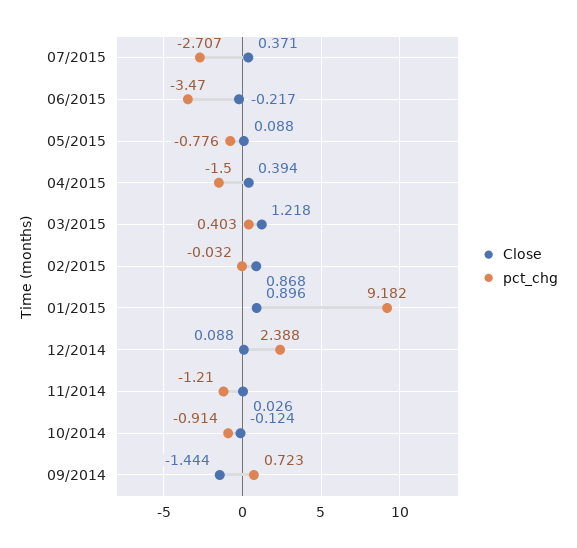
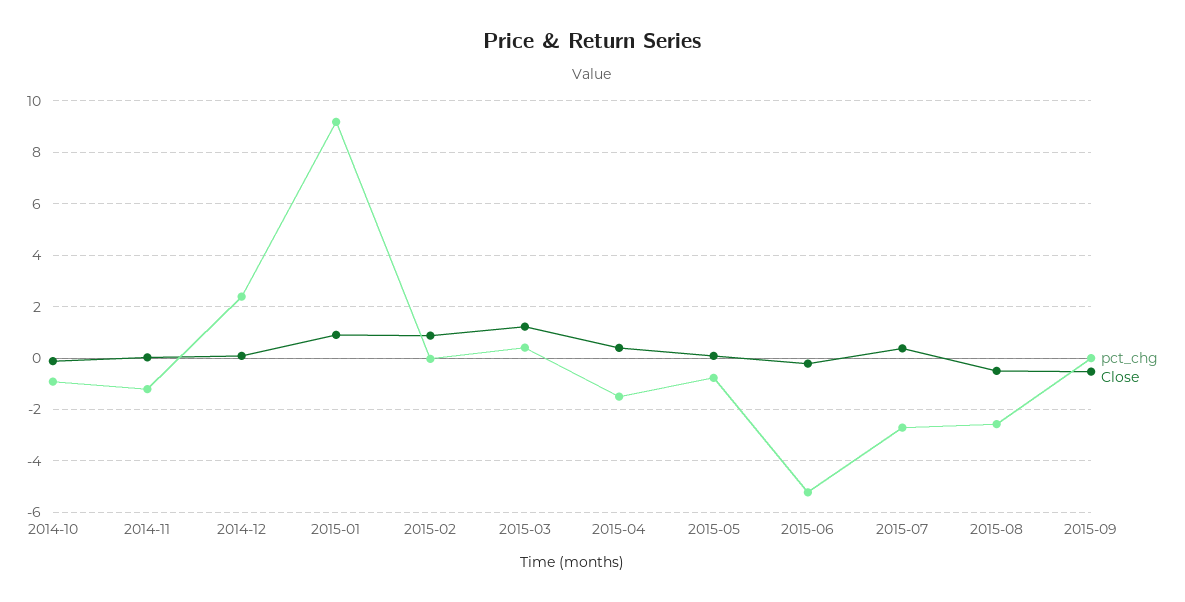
pct_chg, 06/2015: -3.47 -> -5.25
Close, 09/2014: -1.444 -> none
pct_chg, 09/2014: 0.723 -> none
pct_chg, 2015-08: none -> -2.5
Close, 2015-08: none -> -0.5
pct_chg, 2015-09: none -> 0
Close, 2015-09: none -> -0.5

